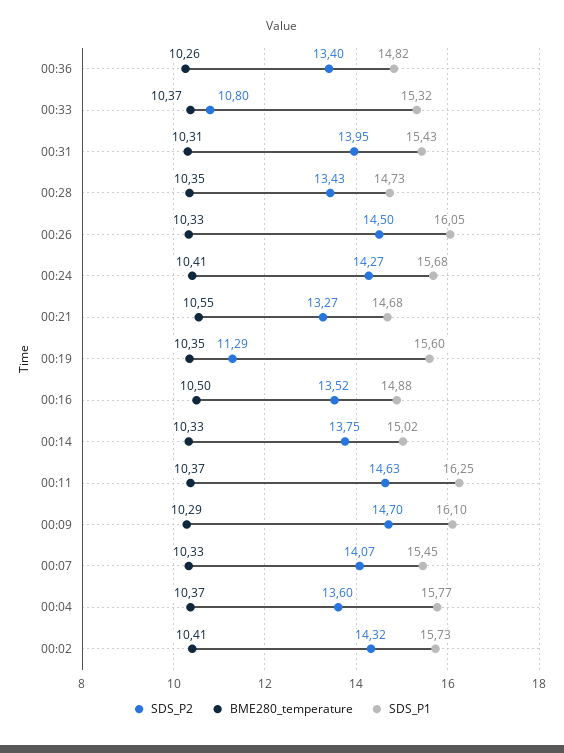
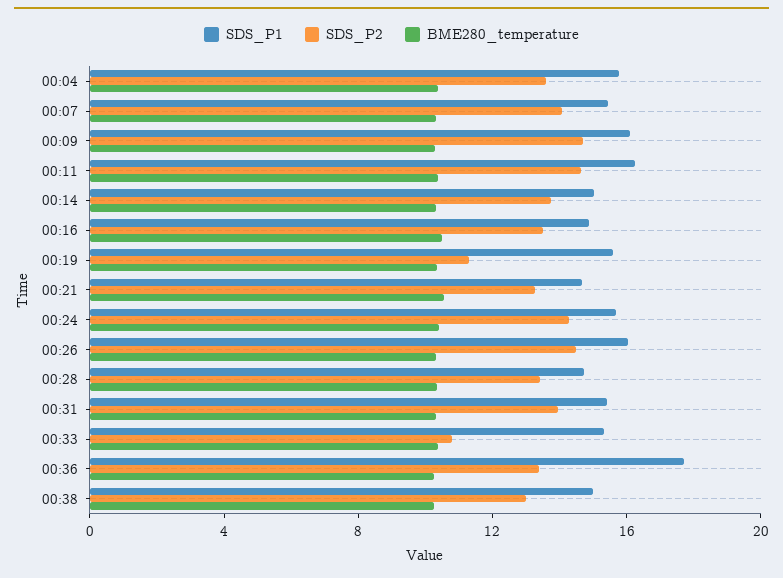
SDS_P1, 00:36: 14.82 -> 18
SDS_P2, 00:02: 14.32 -> none
BME280_temperature, 00:02: 10.41 -> none
SDS_P1, 00:02: 15.73 -> none
SDS_P1, 00:38: none -> 15
SDS_P2, 00:38: none -> 13
BME280_temperature, 00:38: none -> 10

